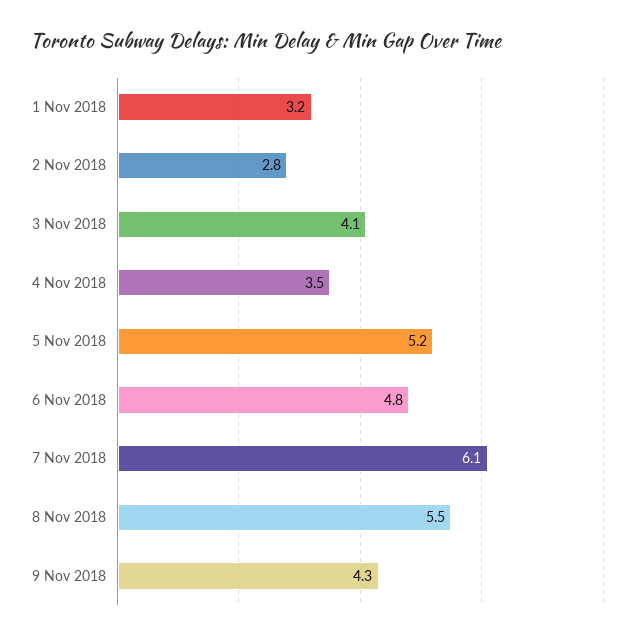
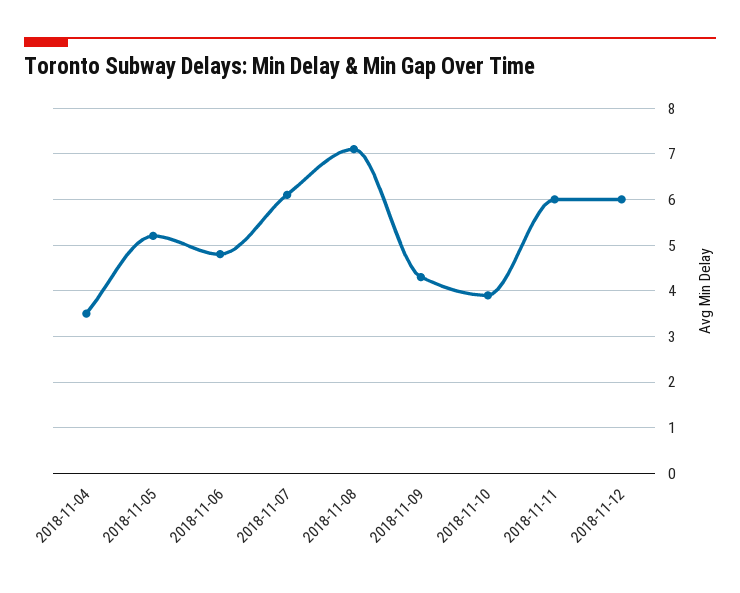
1 Nov 2018: 3.2 -> none
2 Nov 2018: 2.8 -> none
3 Nov 2018: 4.1 -> none
8 Nov 2018: 5.5 -> 7
2018-11-10: none -> 4
2018-11-11: none -> 6
2018-11-12: none -> 6

